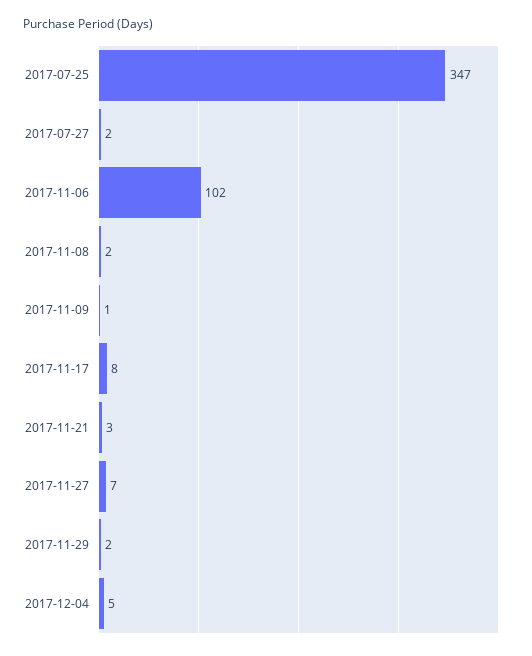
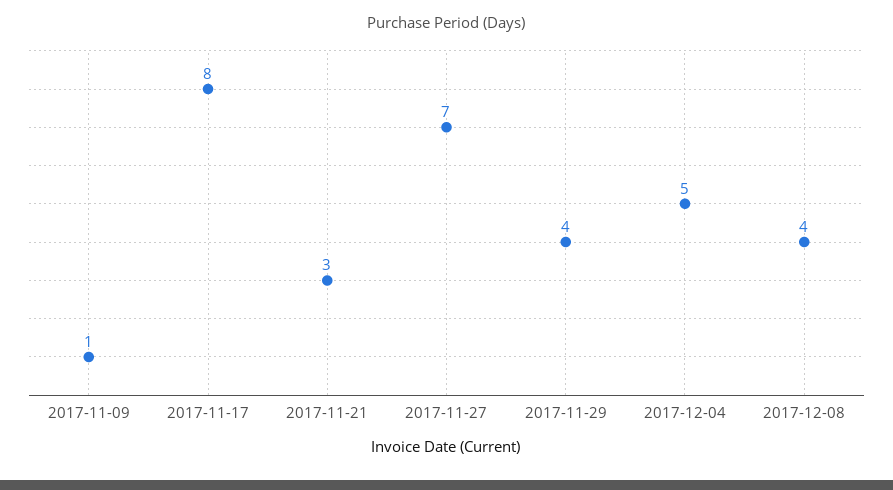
2017-07-25: 347 -> none
2017-07-27: 2 -> none
2017-11-06: 102 -> none
2017-11-08: 2 -> none
2017-11-29: 2 -> 4
2017-12-08: none -> 4

